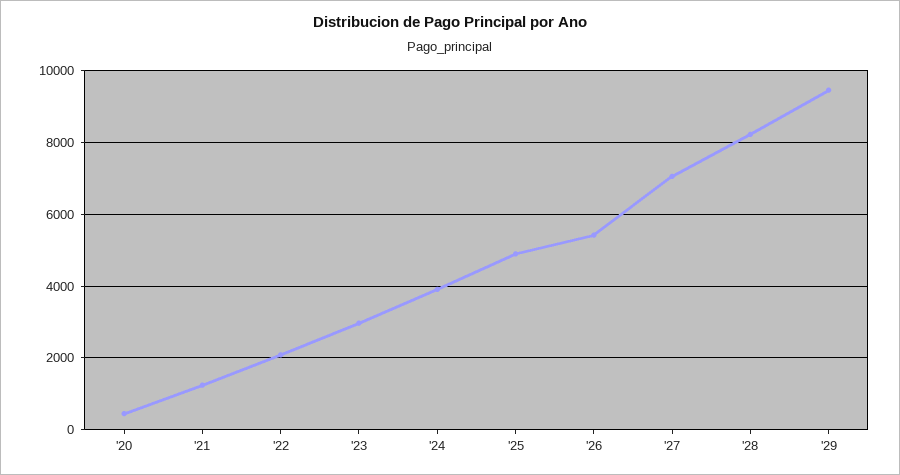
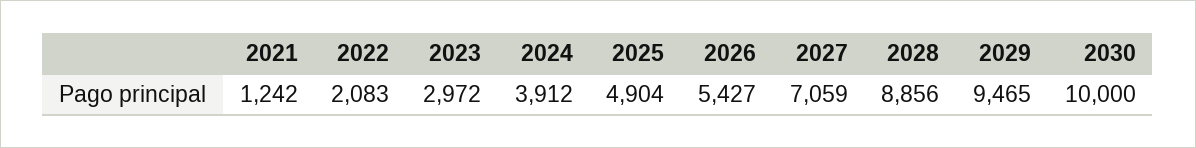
'20: 400 -> none
'28: 8200 -> 8856
2030: none -> 10000

